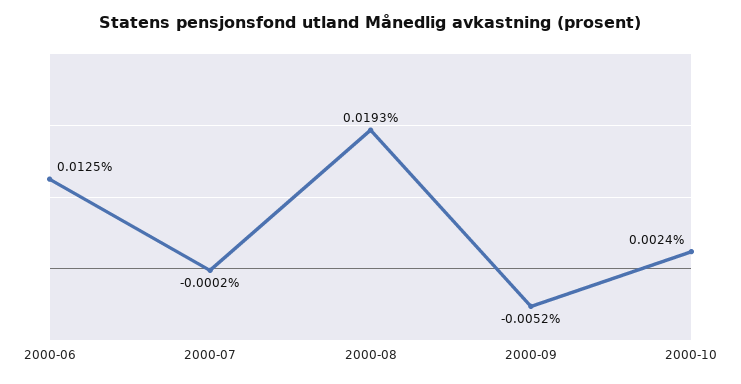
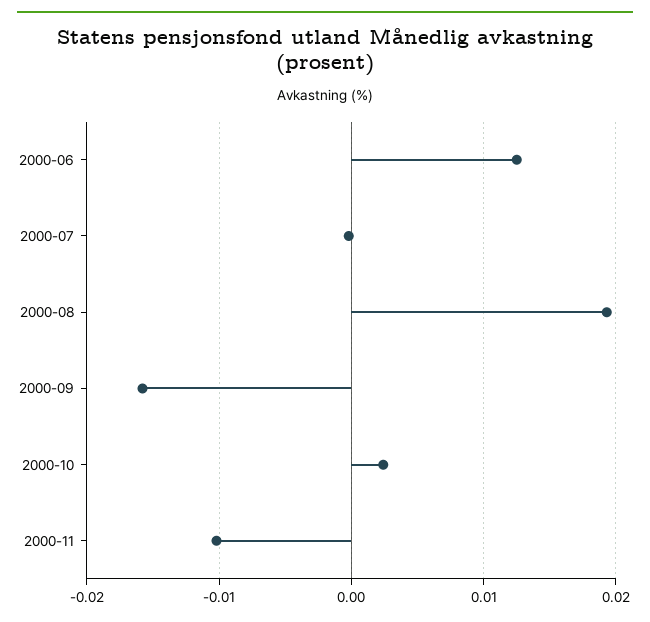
2000-09: -0.0052 -> -0.016
2000-11: none -> -0.01

